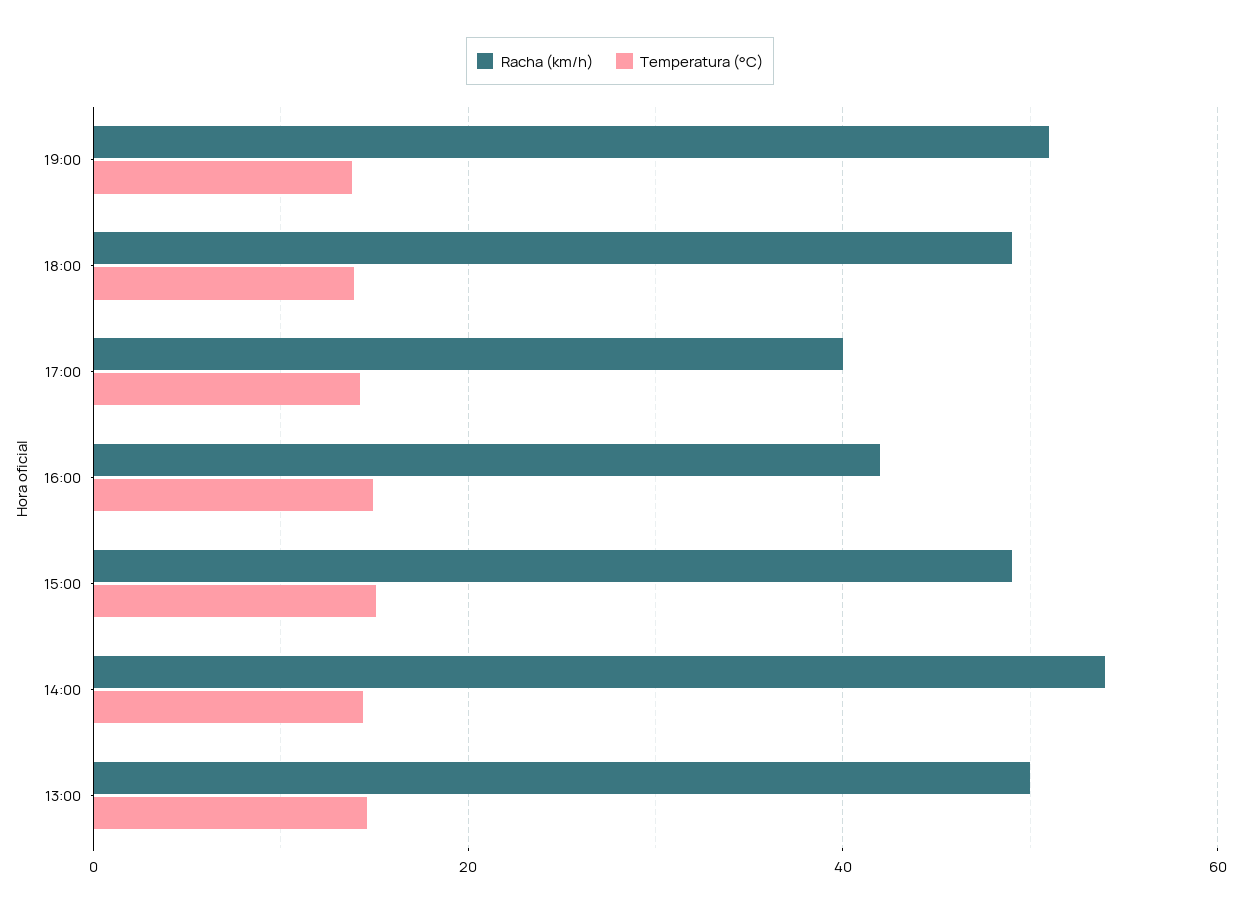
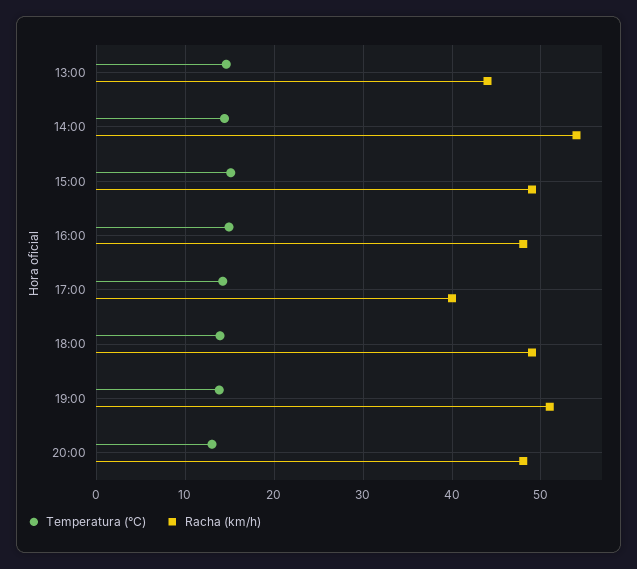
Racha (km/h), 16:00: 42 -> 48
Racha (km/h), 13:00: 50 -> 44
Temperatura (°C), 20:00: none -> 13
Racha (km/h), 20:00: none -> 48

